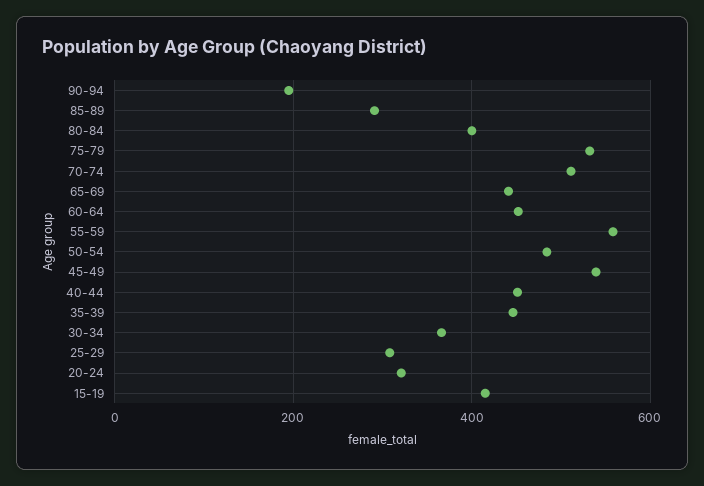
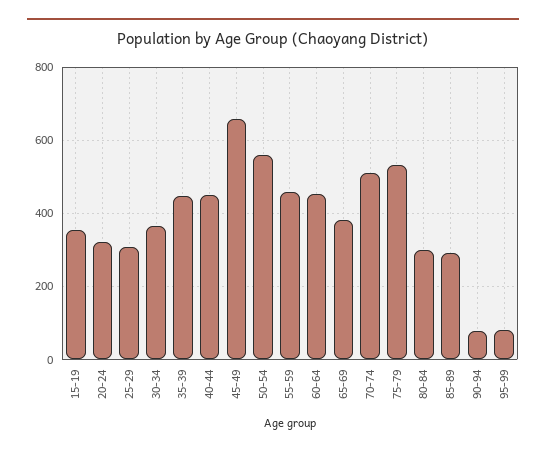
90-94: 200 -> 80
80-84: 400 -> 300
65-69: 440 -> 380
55-59: 560 -> 460
50-54: 480 -> 560
45-49: 540 -> 660
15-19: 420 -> 360
95-99: none -> 80

